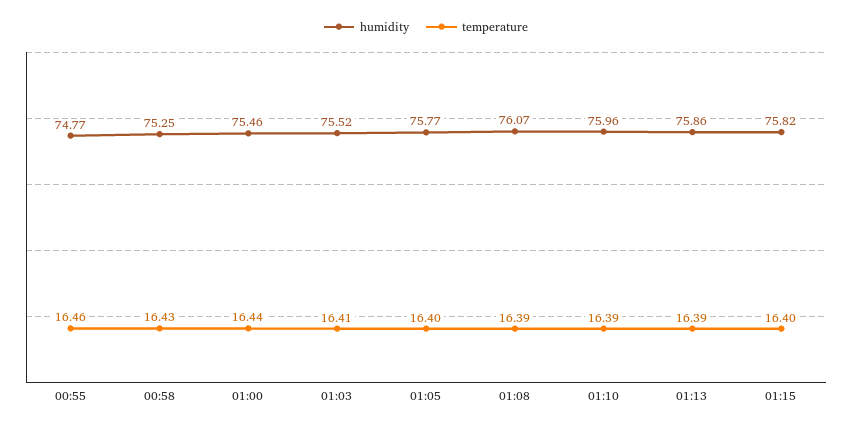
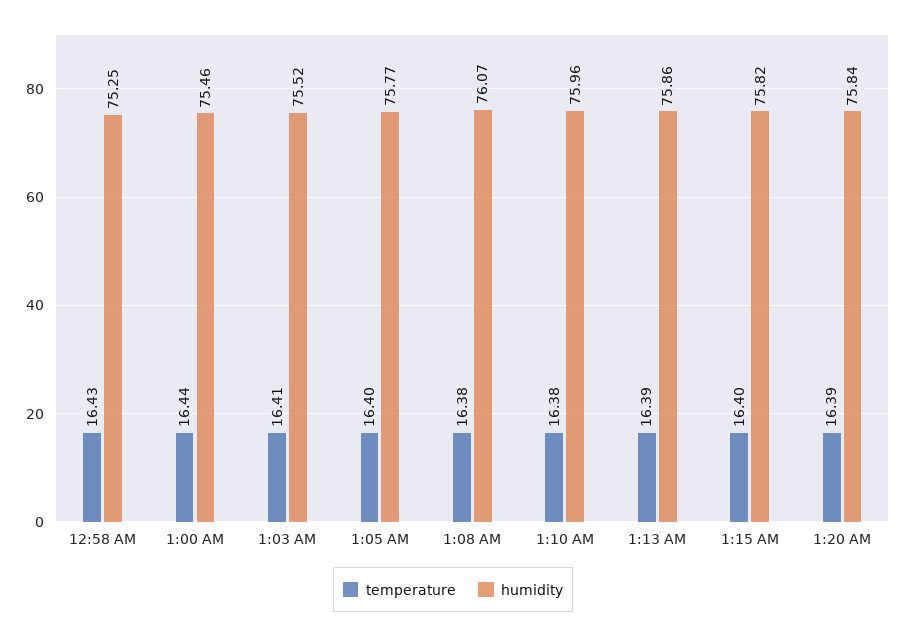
humidity, 00:55: 74.77 -> none
temperature, 00:55: 16.46 -> none
temperature, 01:08: 16.39 -> 16.38
temperature, 01:10: 16.39 -> 16.38
temperature, 1:20 AM: none -> 16.39
humidity, 1:20 AM: none -> 75.84

